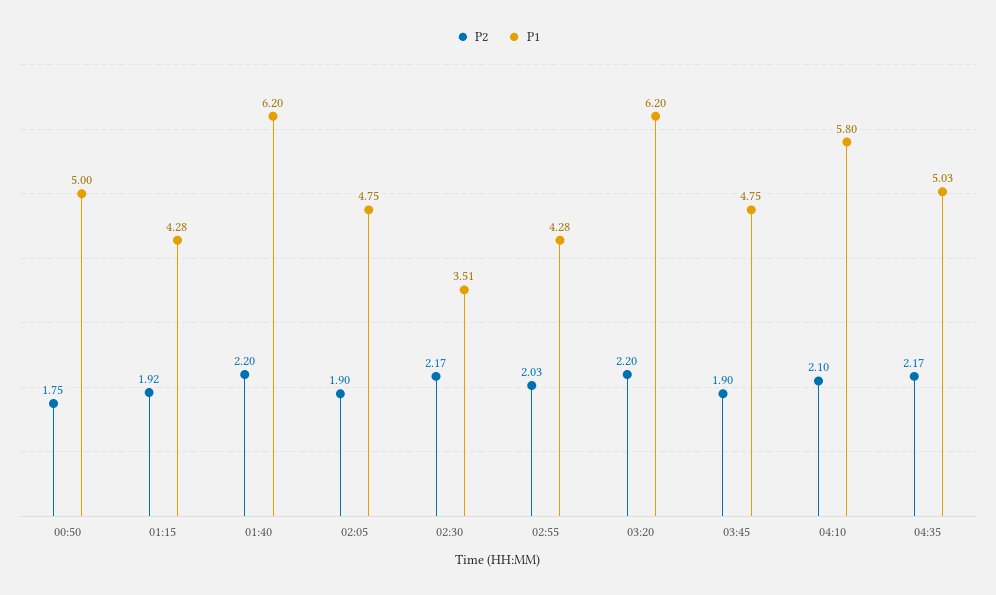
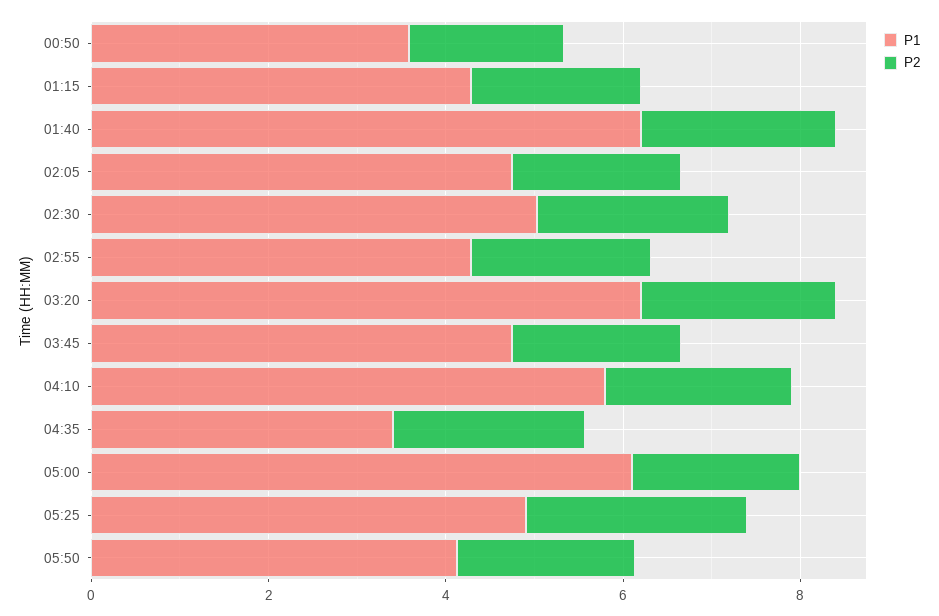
P1, 00:50: 5 -> 3.5
P1, 02:30: 3.51 -> 5
P1, 04:35: 5.03 -> 3.5
P1, 05:00: none -> 6
P2, 05:00: none -> 2
P1, 05:25: none -> 5
P2, 05:25: none -> 2.5
P1, 05:50: none -> 4
P2, 05:50: none -> 2

